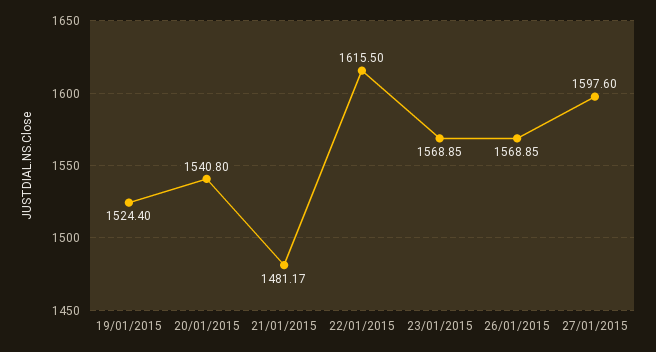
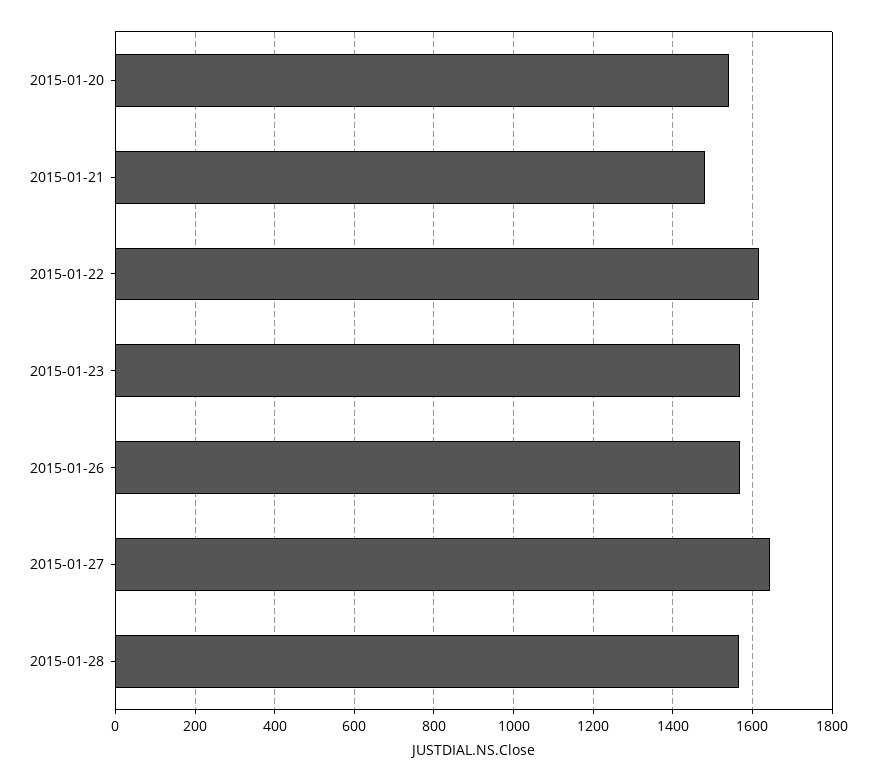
19/01/2015: 1524.4 -> none
27/01/2015: 1597.6 -> 1640
2015-01-28: none -> 1560

